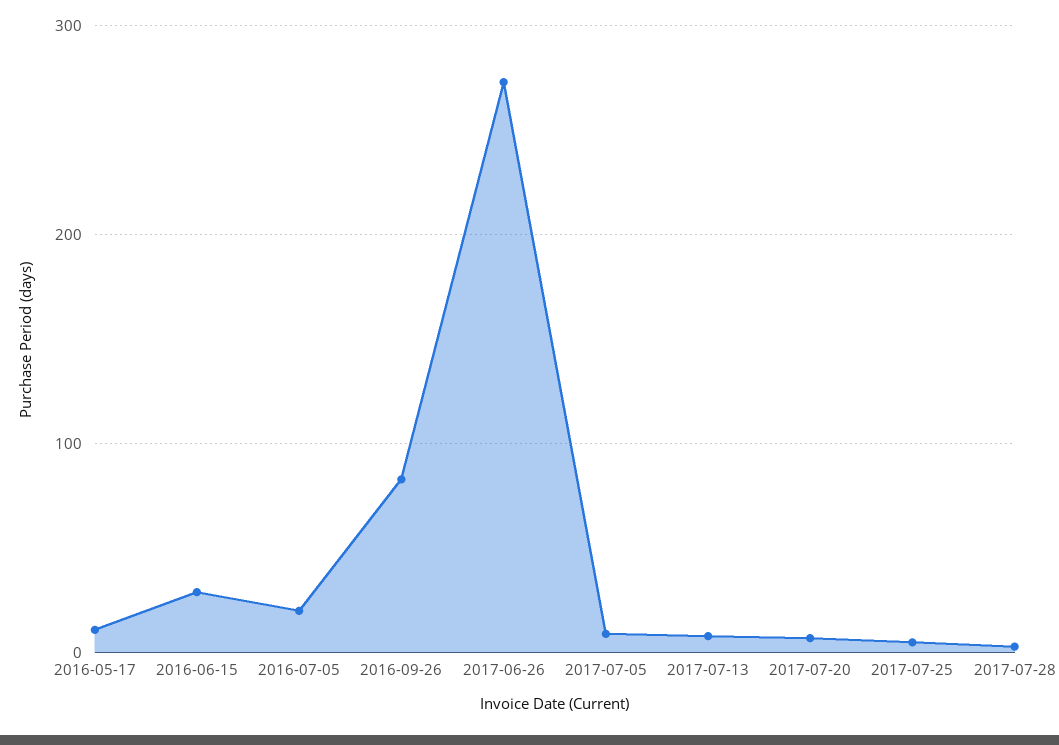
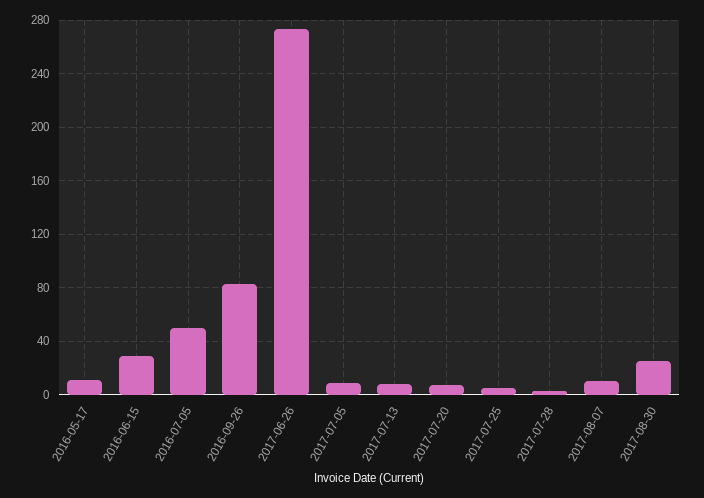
2016-07-05: 20 -> 50
2017-08-07: none -> 10
2017-08-30: none -> 25

